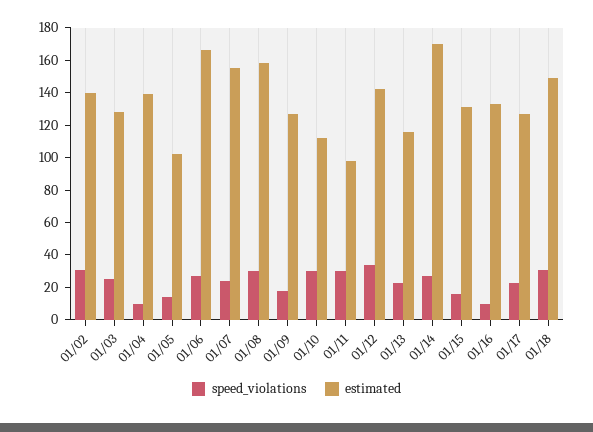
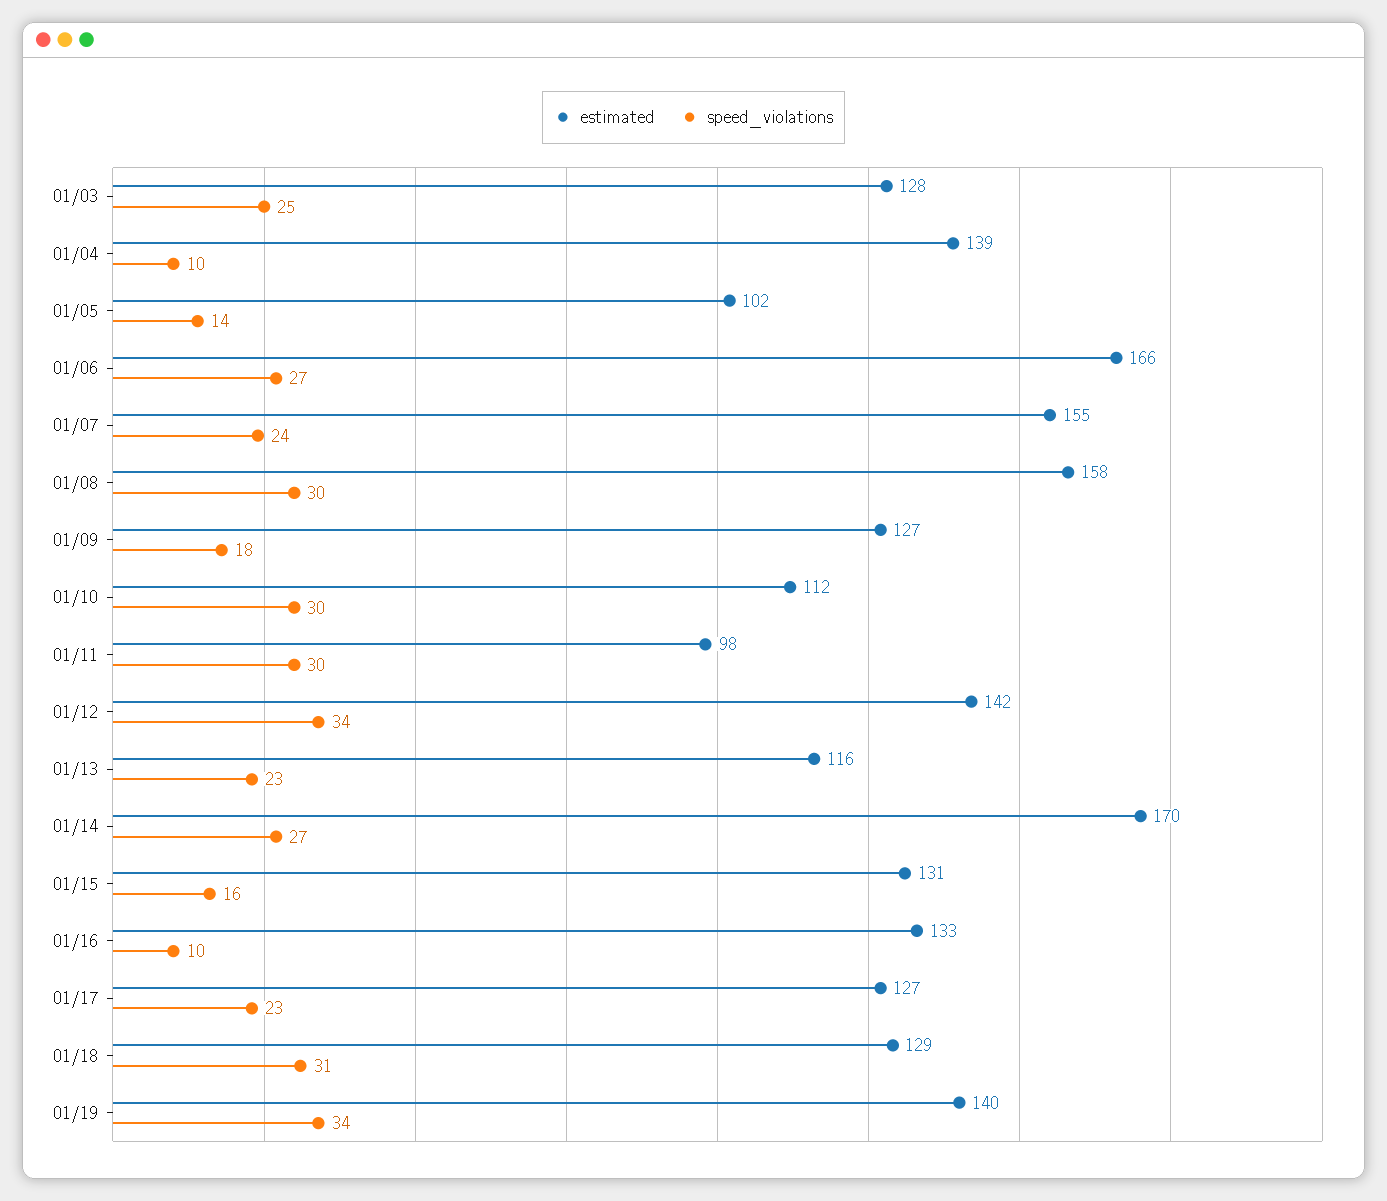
speed_violations, 01/02: 30 -> none
estimated, 01/02: 140 -> none
estimated, 01/18: 150 -> 129
estimated, 01/19: none -> 140
speed_violations, 01/19: none -> 34

